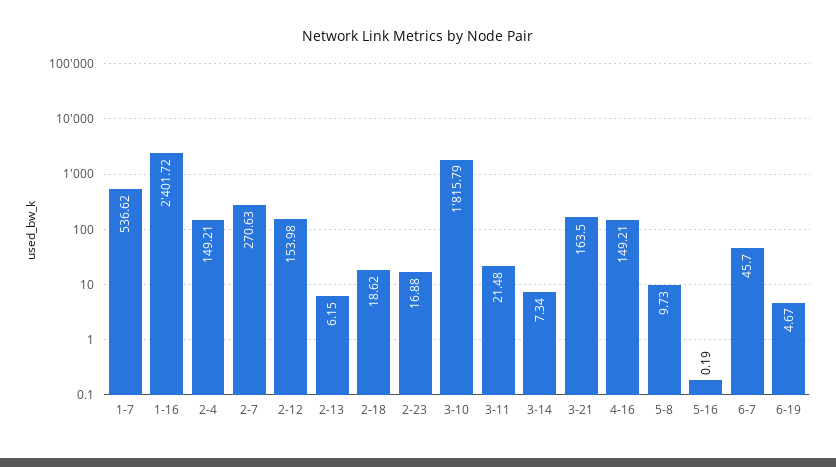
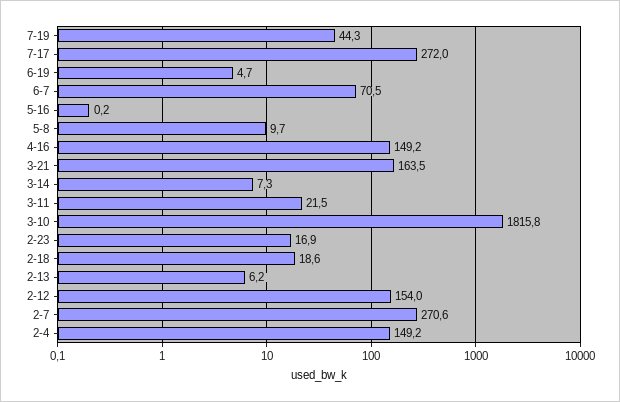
1-7: 536.62 -> none
1-16: 2401.72 -> none
6-7: 45.7 -> 70.5
7-19: none -> 44.3
7-17: none -> 272

